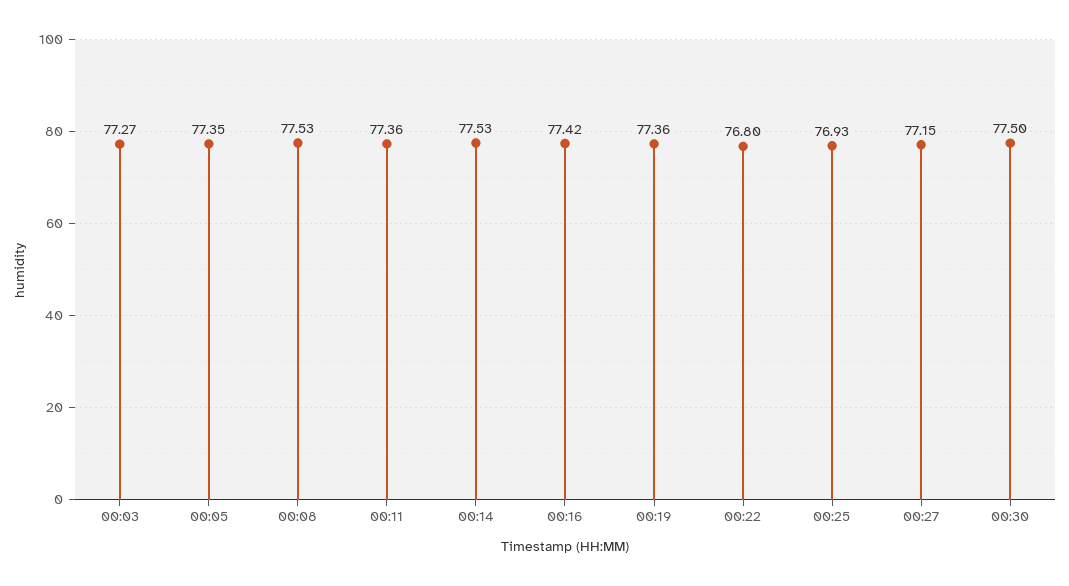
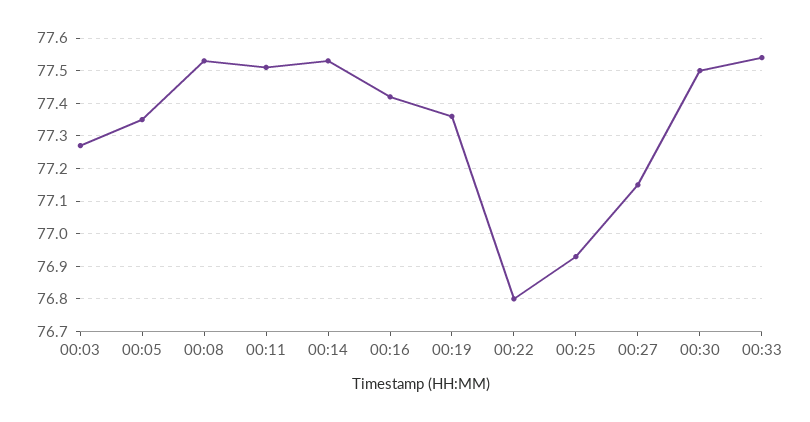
00:11: 77.36 -> 77.5
00:33: none -> 77.55

